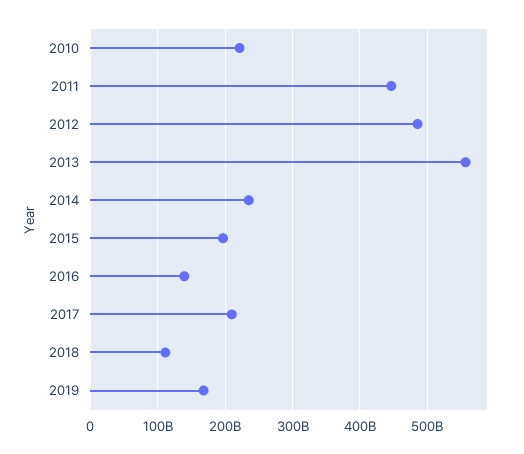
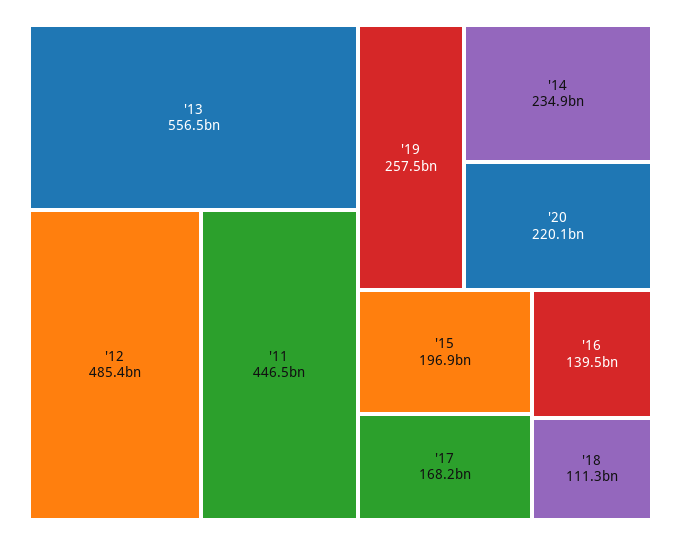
2010: 220000000000 -> none
2017: 210000000000 -> 168200000000
2019: 170000000000 -> 257500000000
'20: none -> 220100000000

